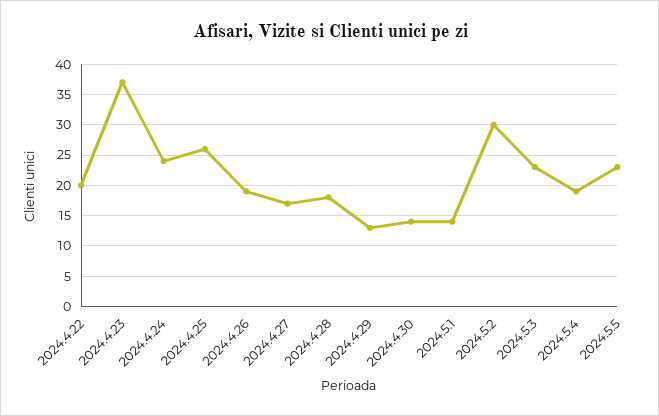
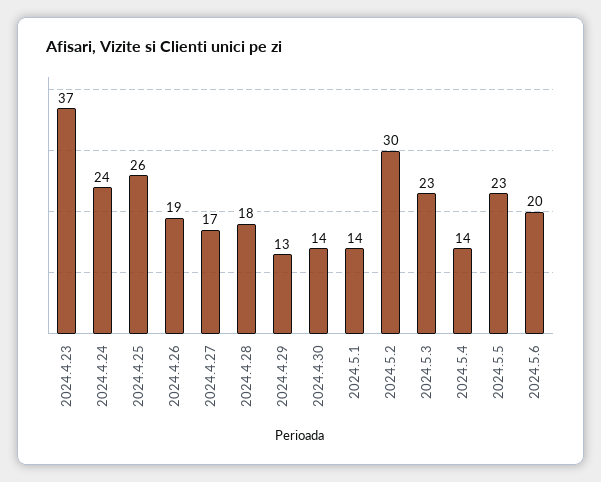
2024.4.22: 20 -> none
2024.5.4: 19 -> 14
2024.5.6: none -> 20

